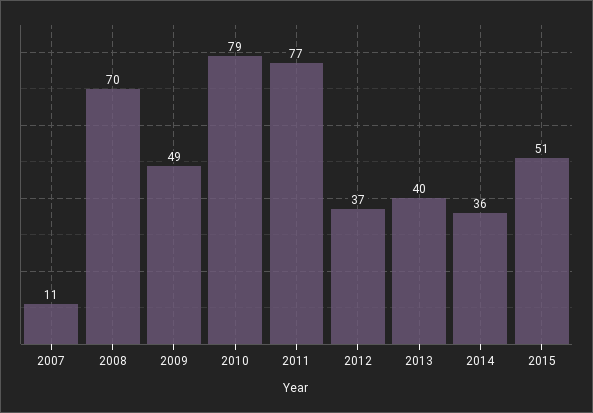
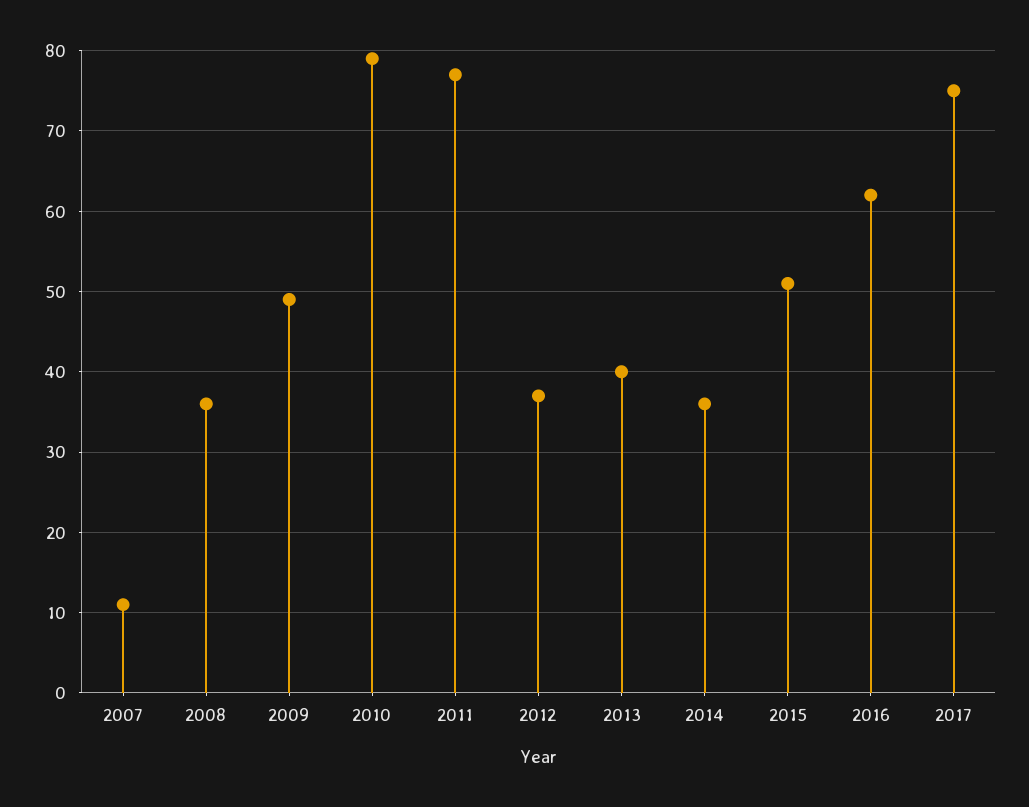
2008: 70 -> 36
2016: none -> 62
2017: none -> 75

